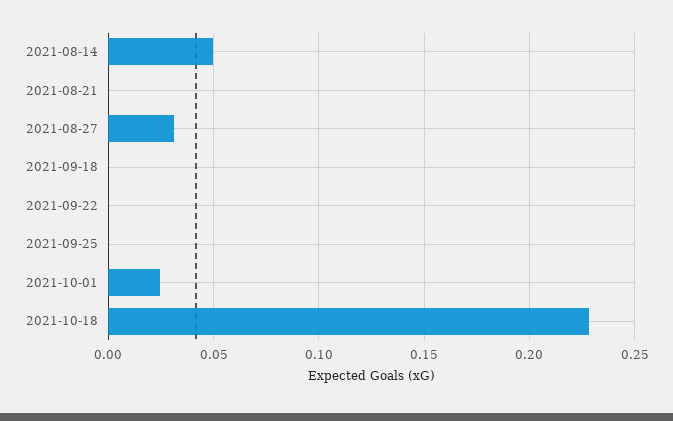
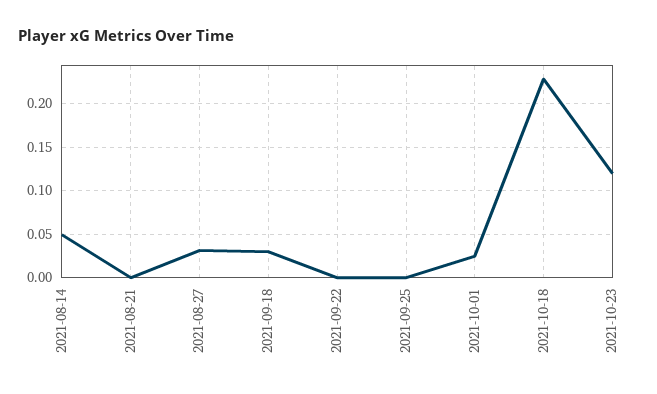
2021-09-18: 0 -> 0.03
2021-10-23: none -> 0.12

